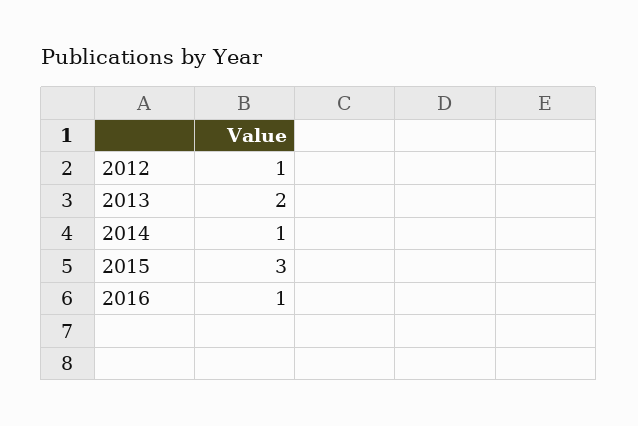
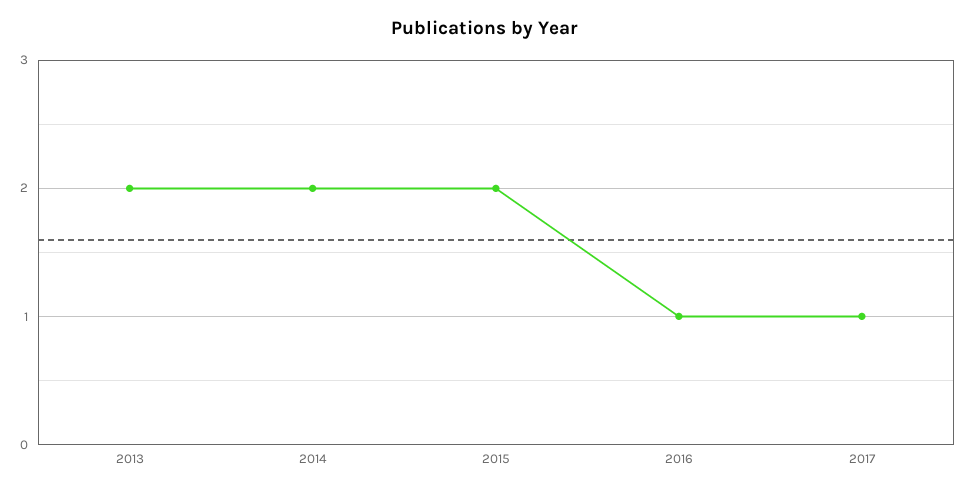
2012: 1 -> none
2014: 1 -> 2
2015: 3 -> 2
2017: none -> 1

